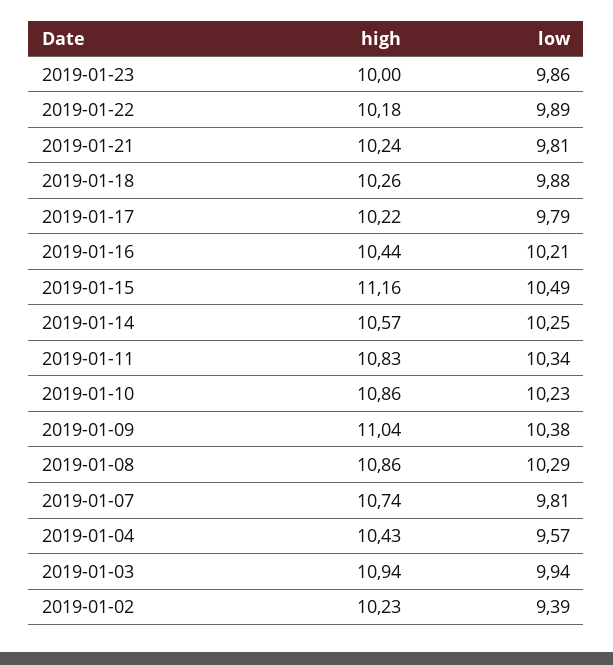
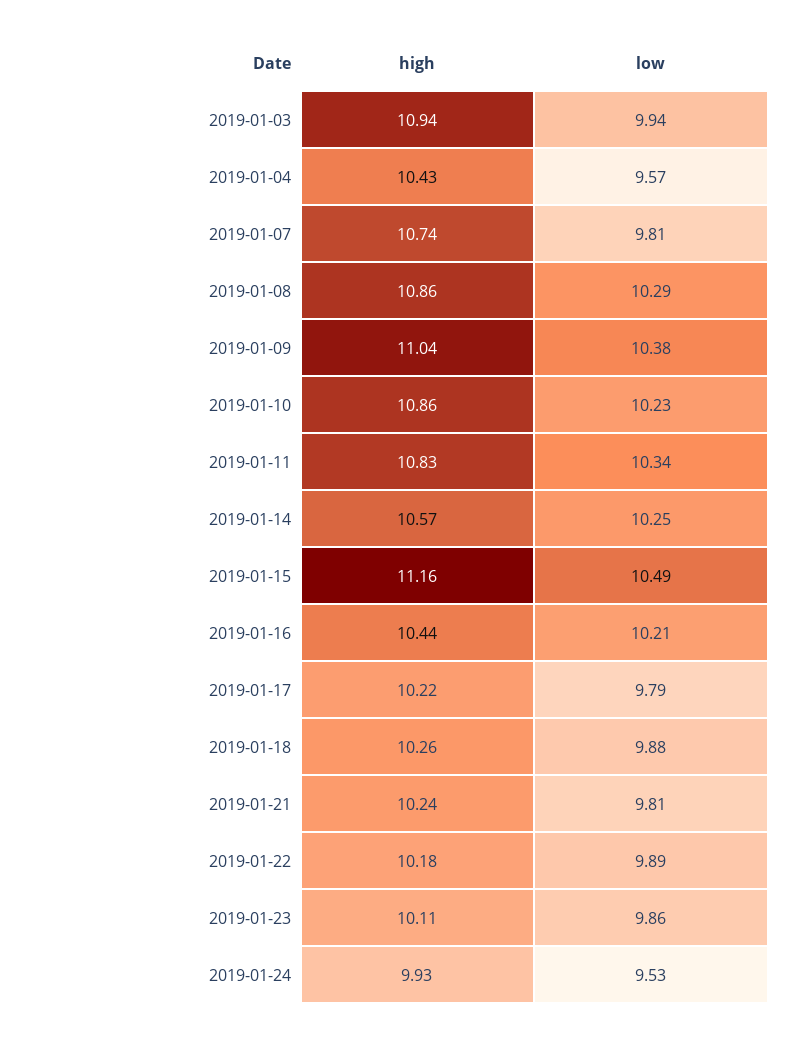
high, 2019-01-23: 10 -> 10.11
high, 2019-01-02: 10.23 -> none
low, 2019-01-02: 9.39 -> none
high, 2019-01-24: none -> 9.93
low, 2019-01-24: none -> 9.53

